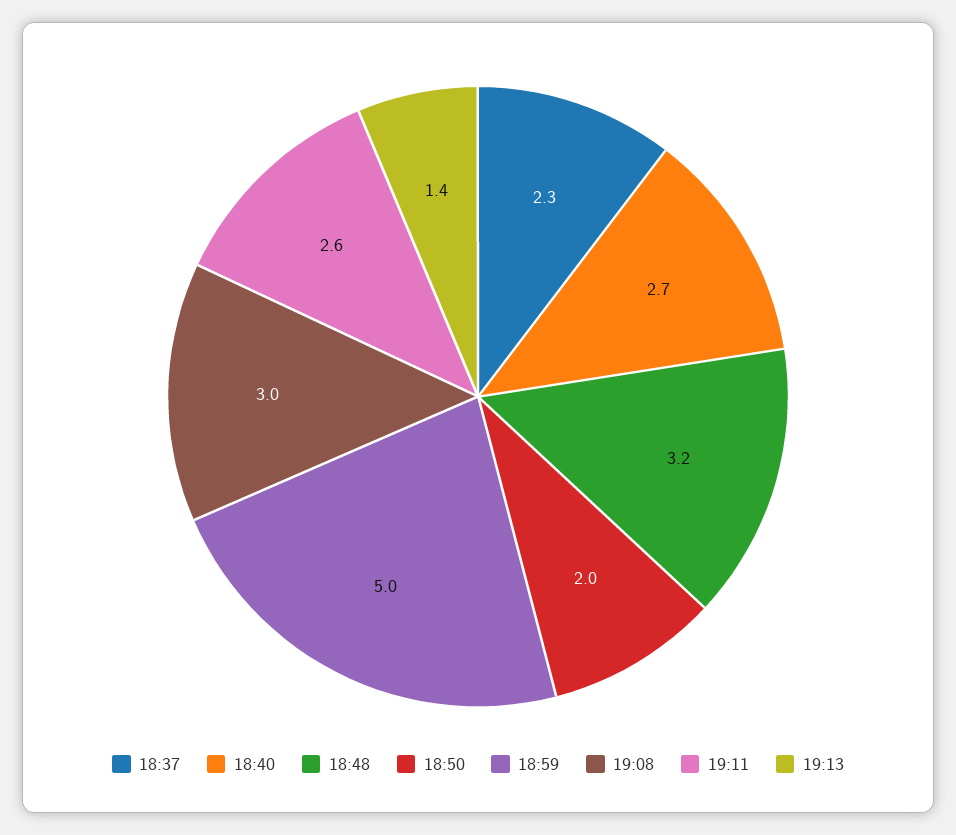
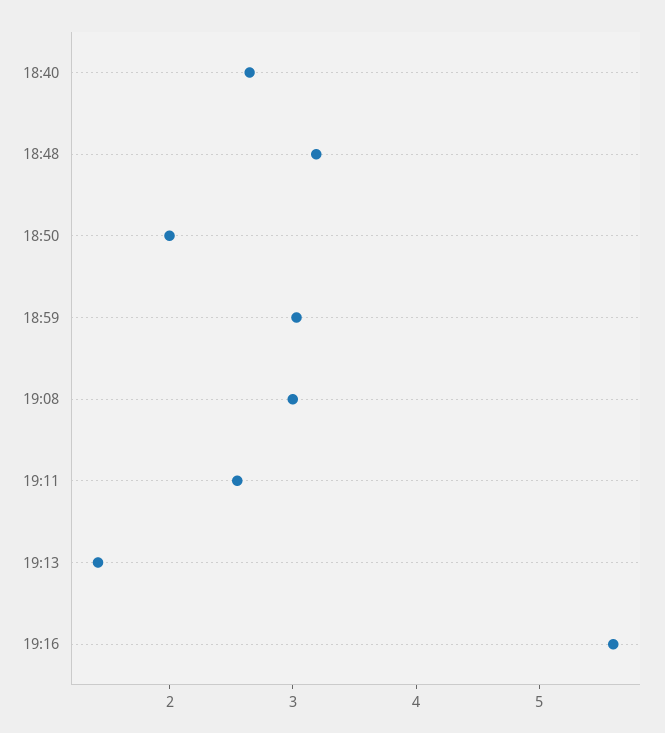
18:37: 2.3 -> none
18:59: 5 -> 3
19:16: none -> 5.6

